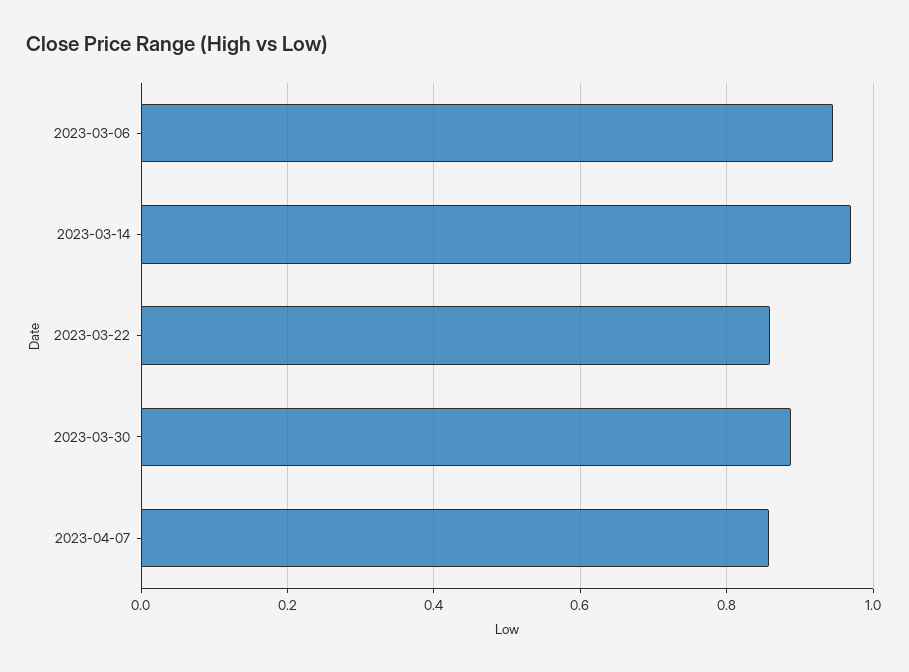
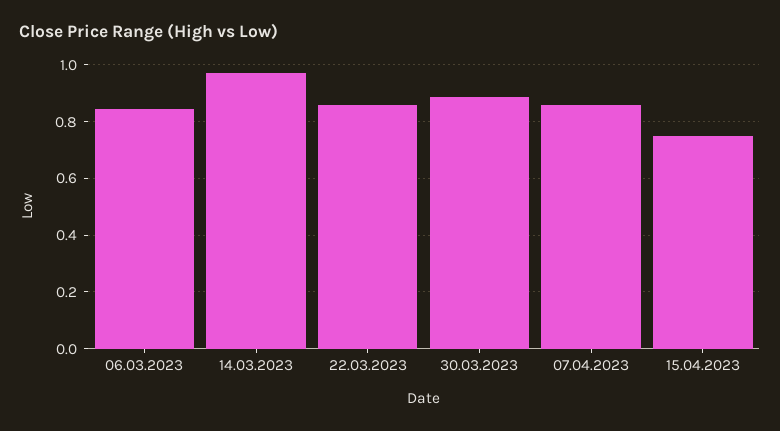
2023-03-06: 0.94 -> 0.85
15.04.2023: none -> 0.75

